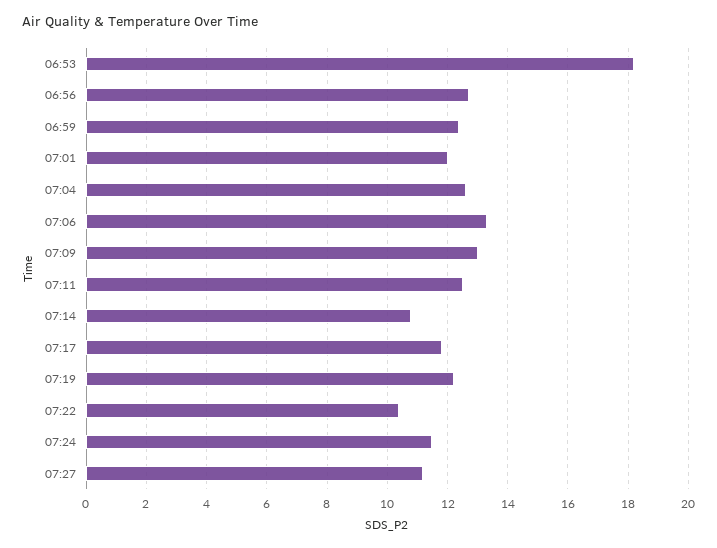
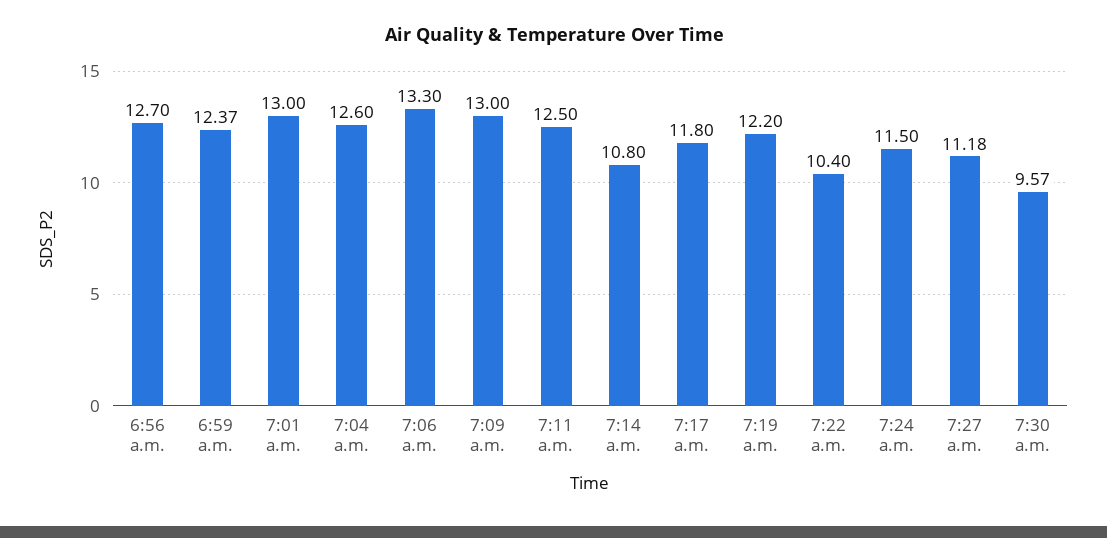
06:53: 18.2 -> none
07:01: 12 -> 13
7:30 a.m.: none -> 9.57

